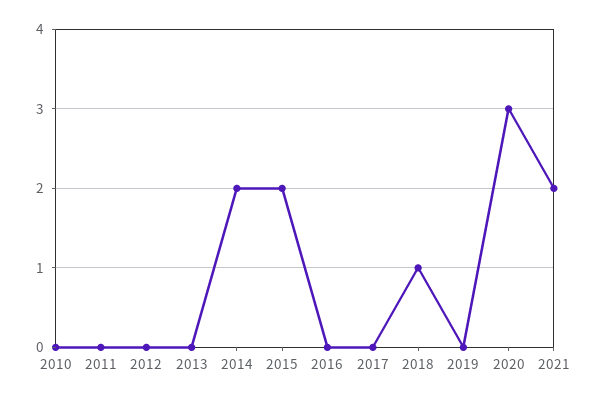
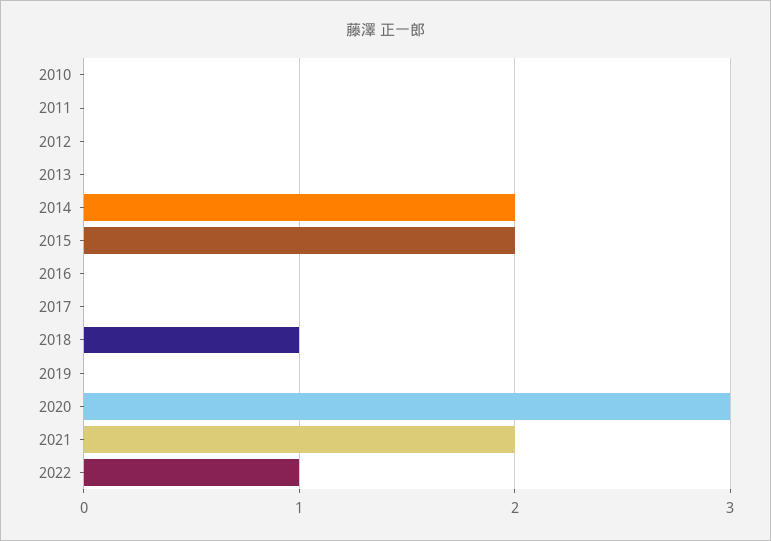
2022: none -> 1

